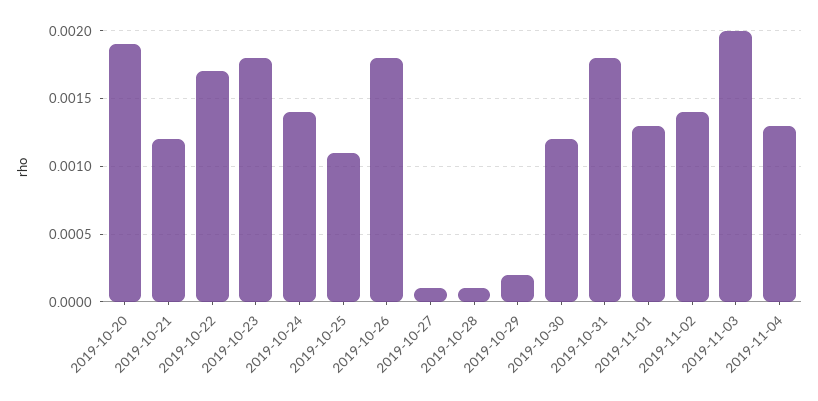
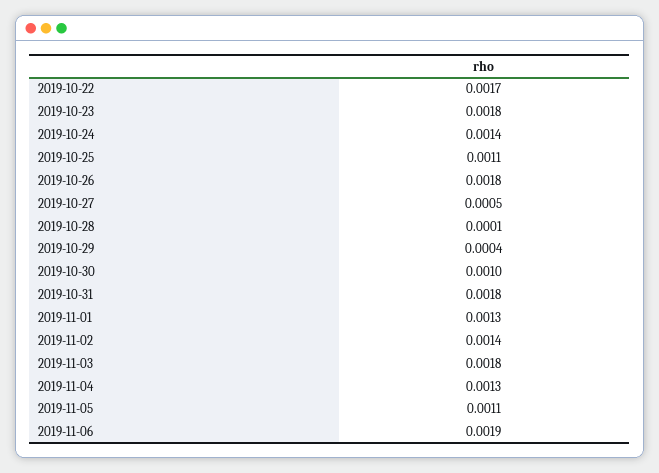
2019-10-20: 0.0019 -> none
2019-10-21: 0.0012 -> none
2019-10-27: 0.0001 -> 0.0005
2019-10-29: 0.0002 -> 0.0004
2019-10-30: 0.0012 -> 0.001
2019-11-03: 0.002 -> 0.0018
2019-11-05: none -> 0.0011
2019-11-06: none -> 0.0019

